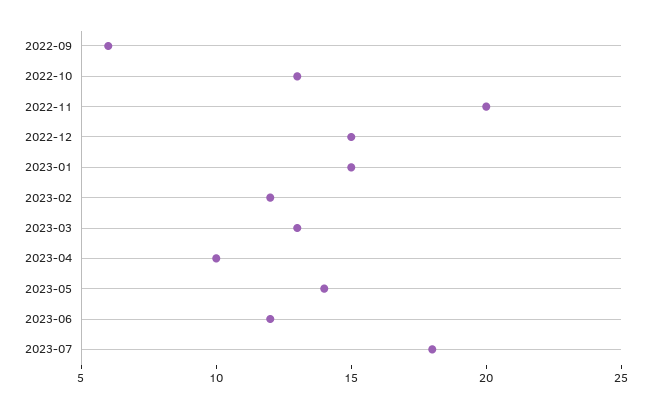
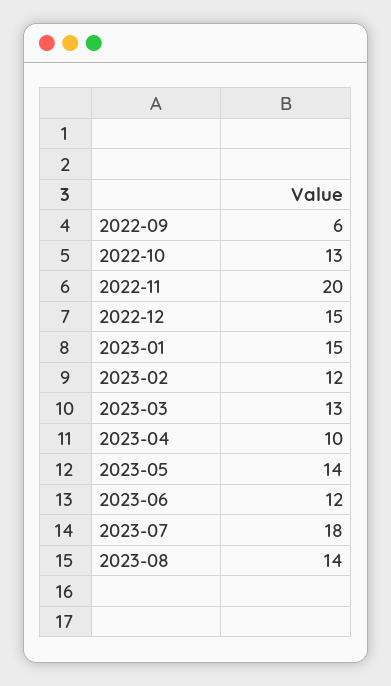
2023-08: none -> 14

